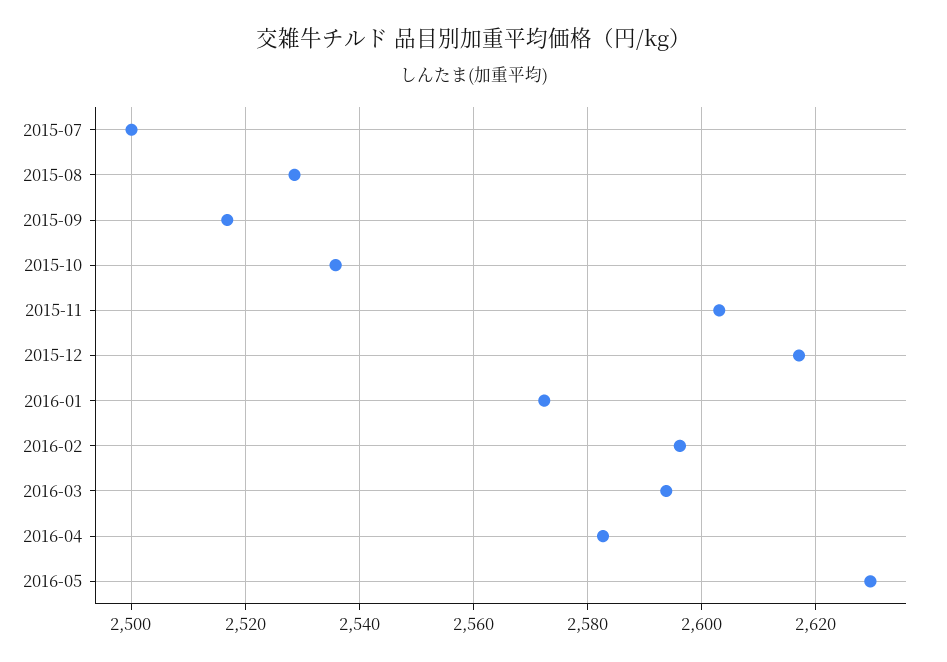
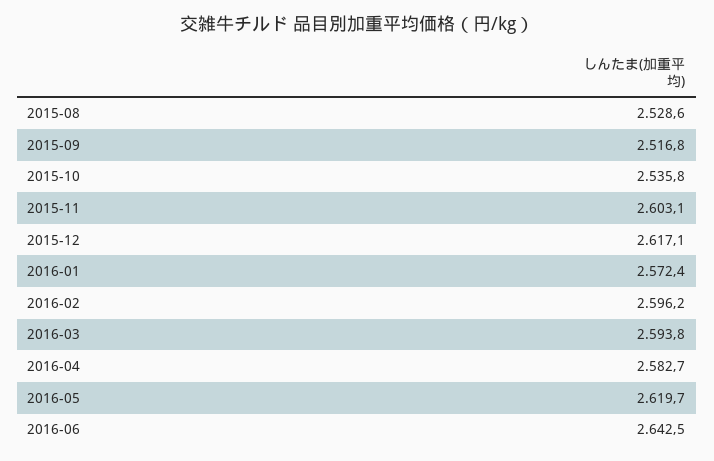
2015-07: 2500 -> none
2016-05: 2630 -> 2619.7
2016-06: none -> 2642.5

